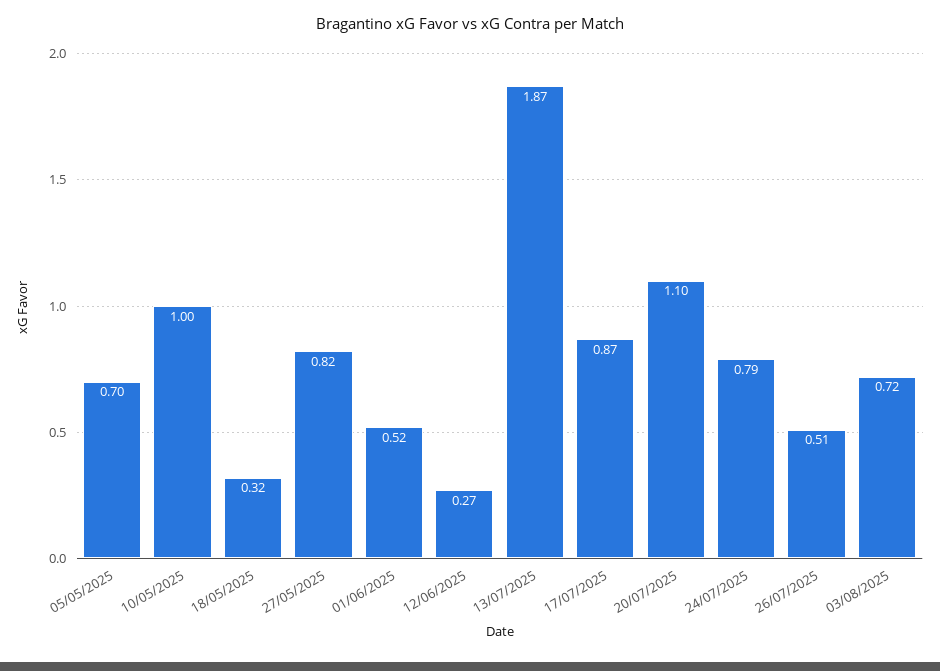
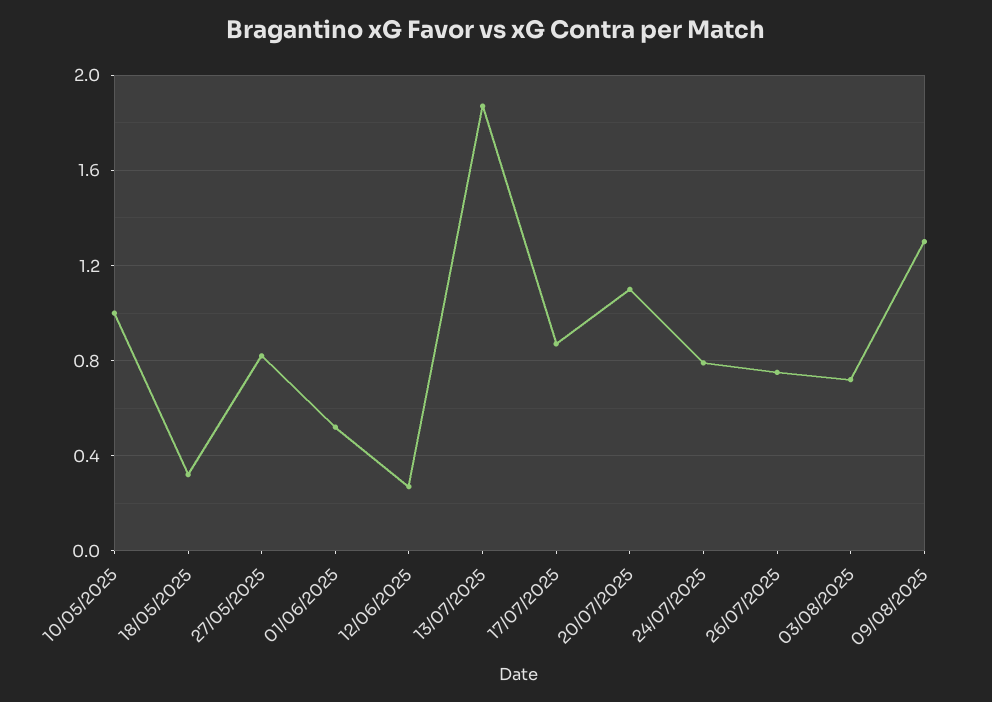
05/05/2025: 0.7 -> none
26/07/2025: 0.51 -> 0.75
09/08/2025: none -> 1.3

